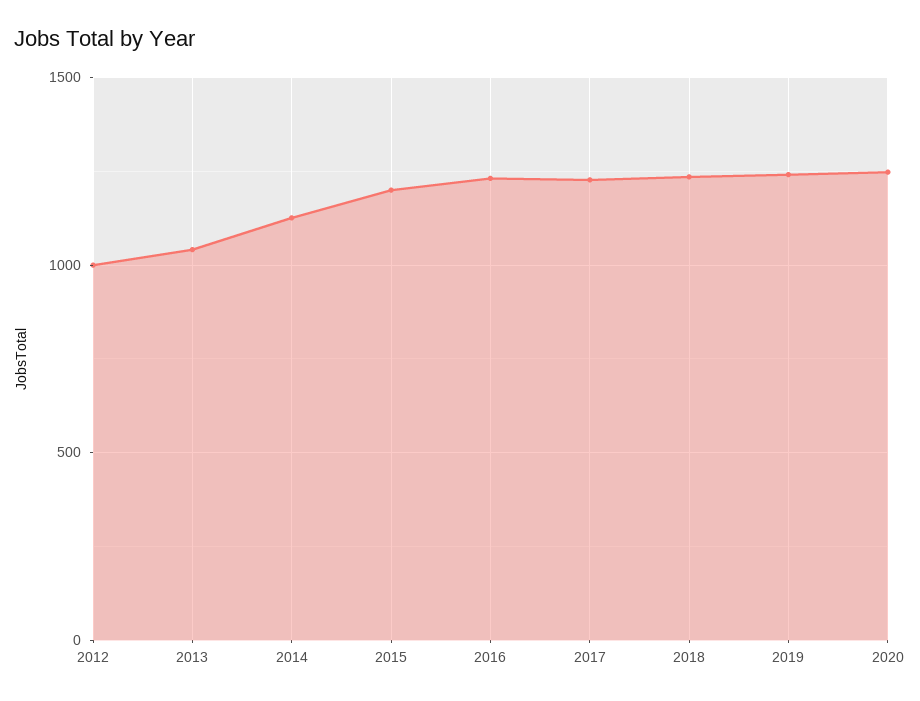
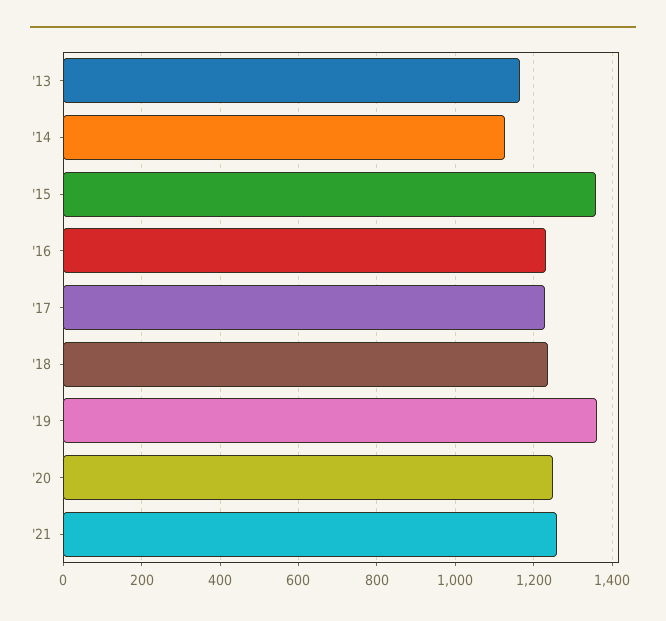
2012: 1000 -> none
2013: 1050 -> 1160
2015: 1200 -> 1360
2019: 1250 -> 1360
'21: none -> 1260

